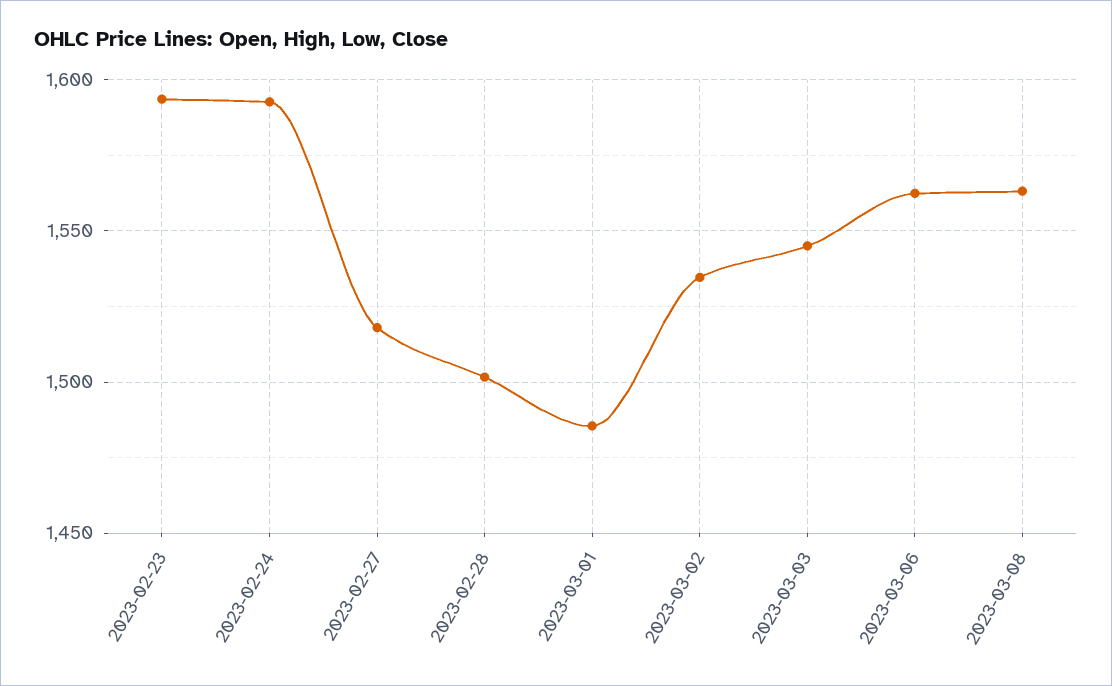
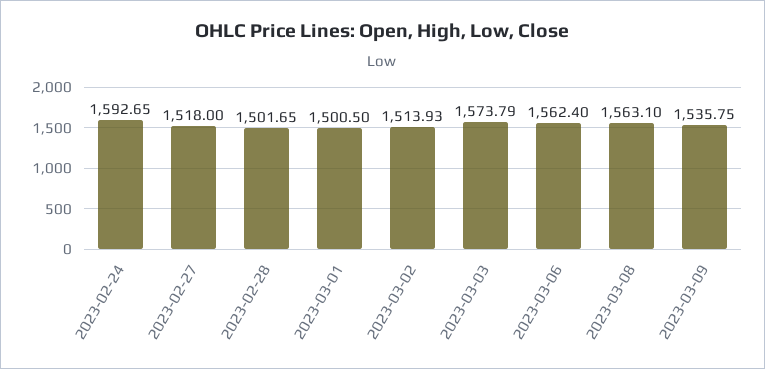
2023-02-23: 1595 -> none
2023-03-01: 1485 -> 1500.5
2023-03-02: 1535 -> 1513.93
2023-03-03: 1545 -> 1573.79
2023-03-09: none -> 1535.75

